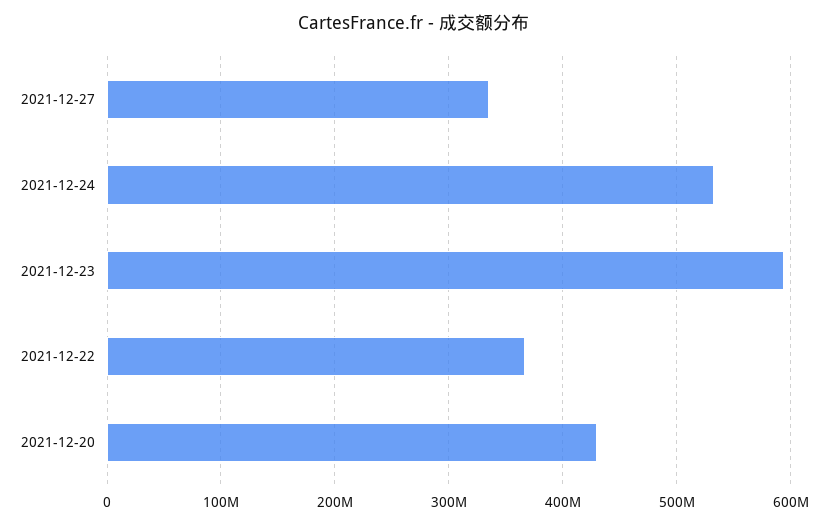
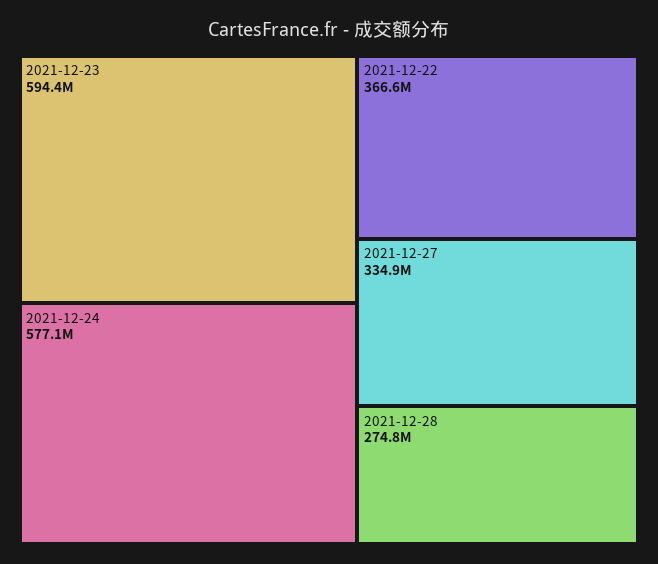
2021-12-24: 530000000 -> 577100000
2021-12-20: 430000000 -> none
2021-12-28: none -> 274800000

